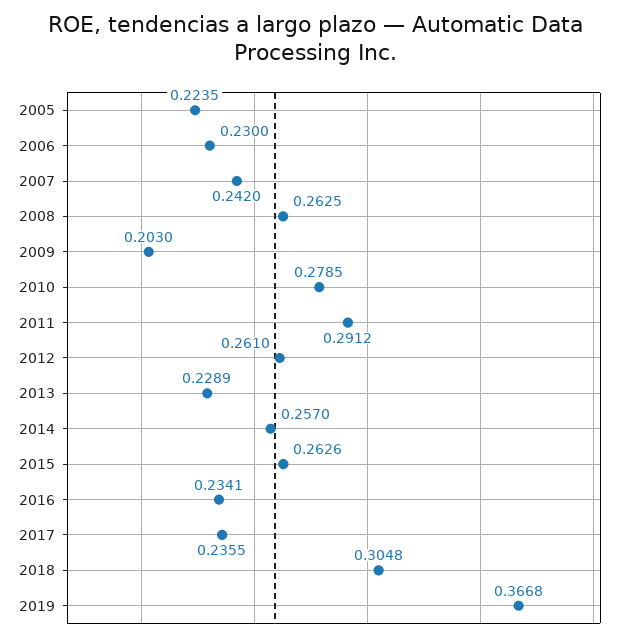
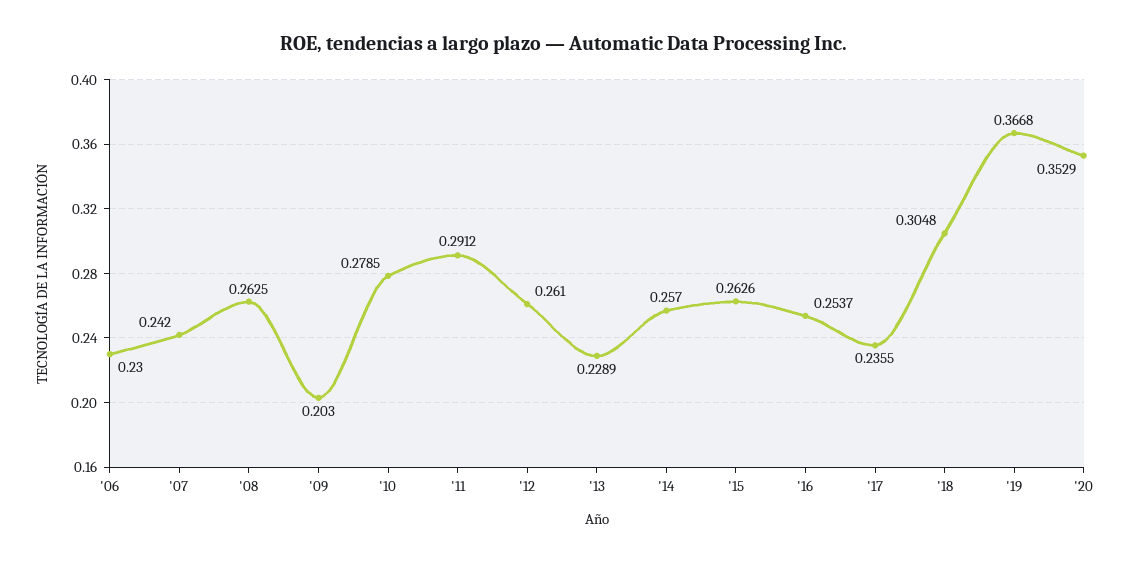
2005: 0.2235 -> none
2016: 0.2341 -> 0.2537
'20: none -> 0.3529

